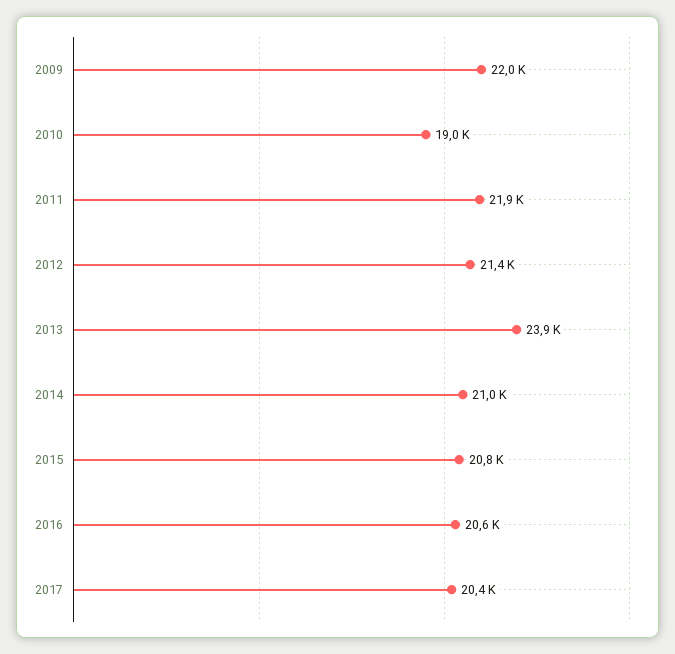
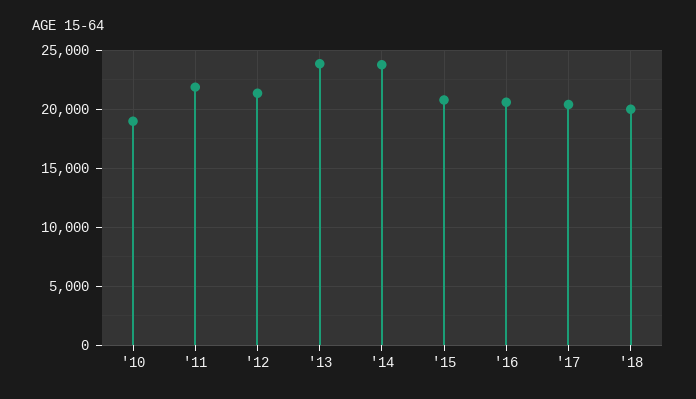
2009: 22000 -> none
2014: 21000 -> 24000
'18: none -> 20000

